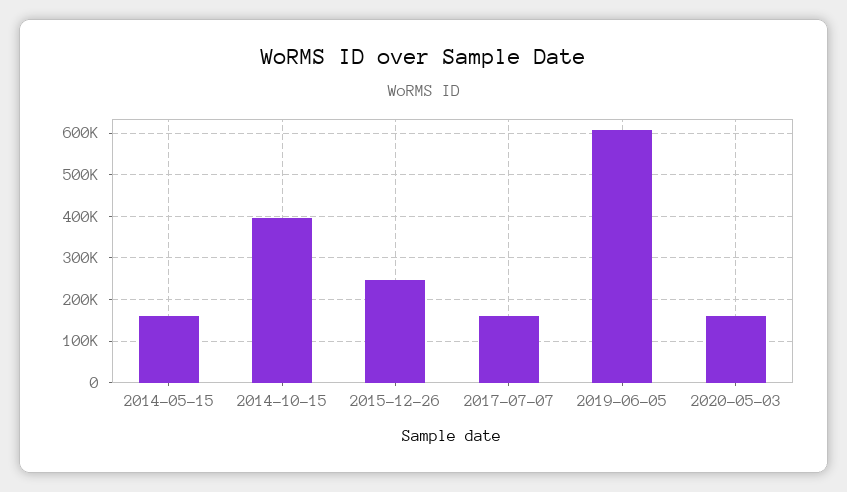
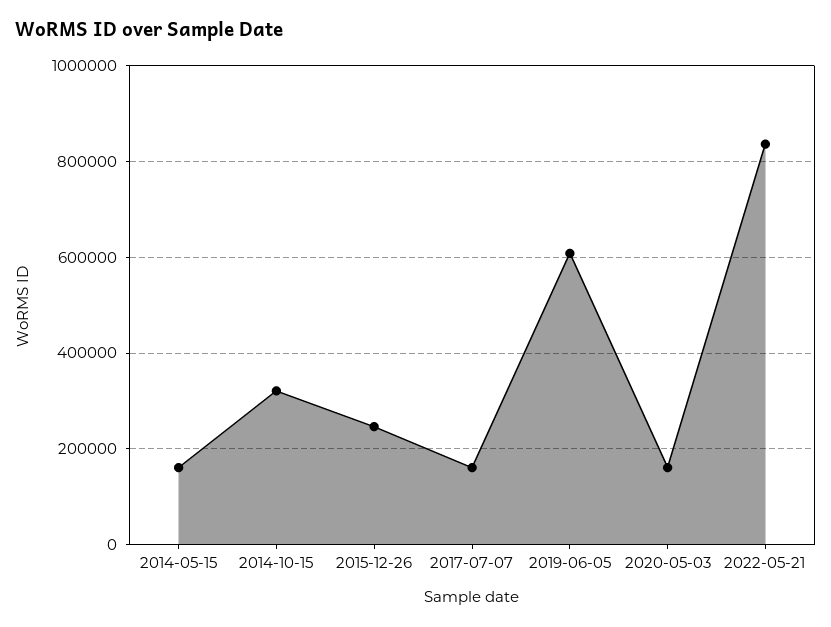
2014-10-15: 400000 -> 320000
2022-05-21: none -> 840000

